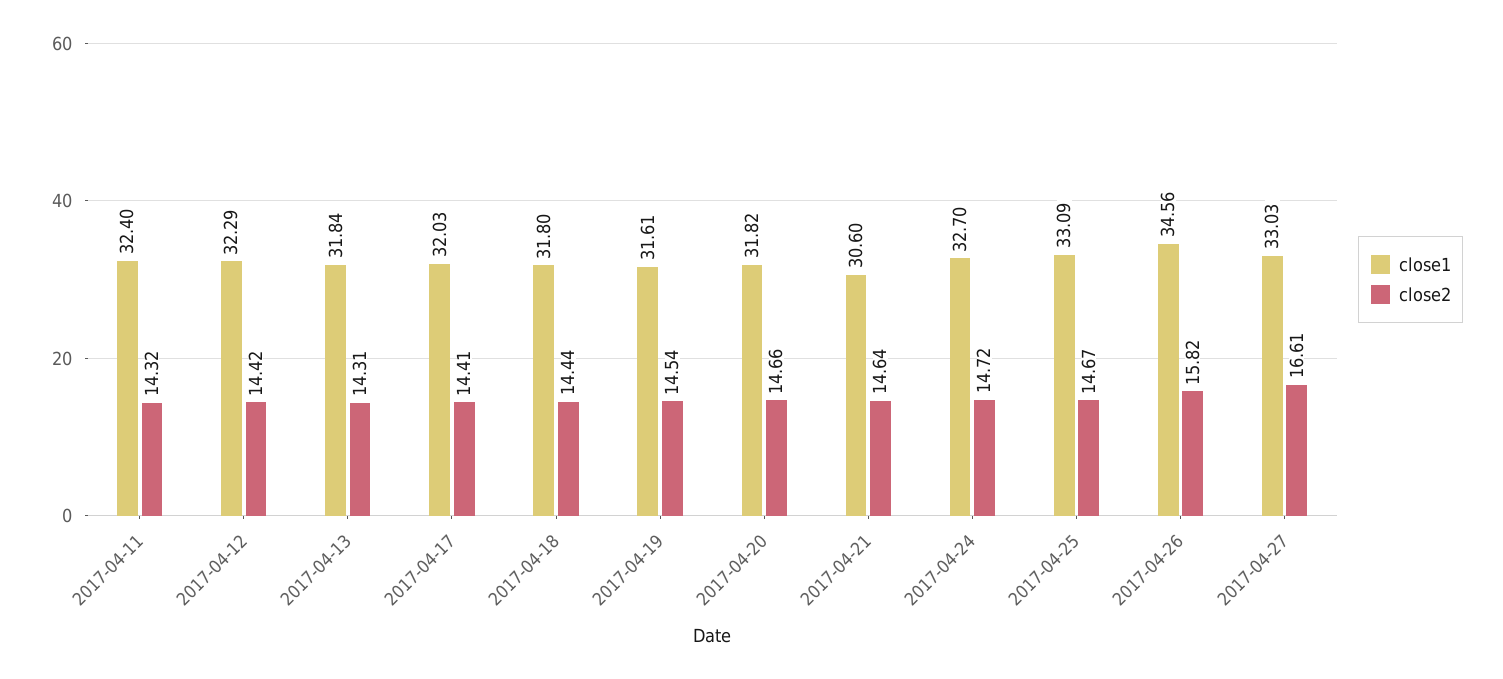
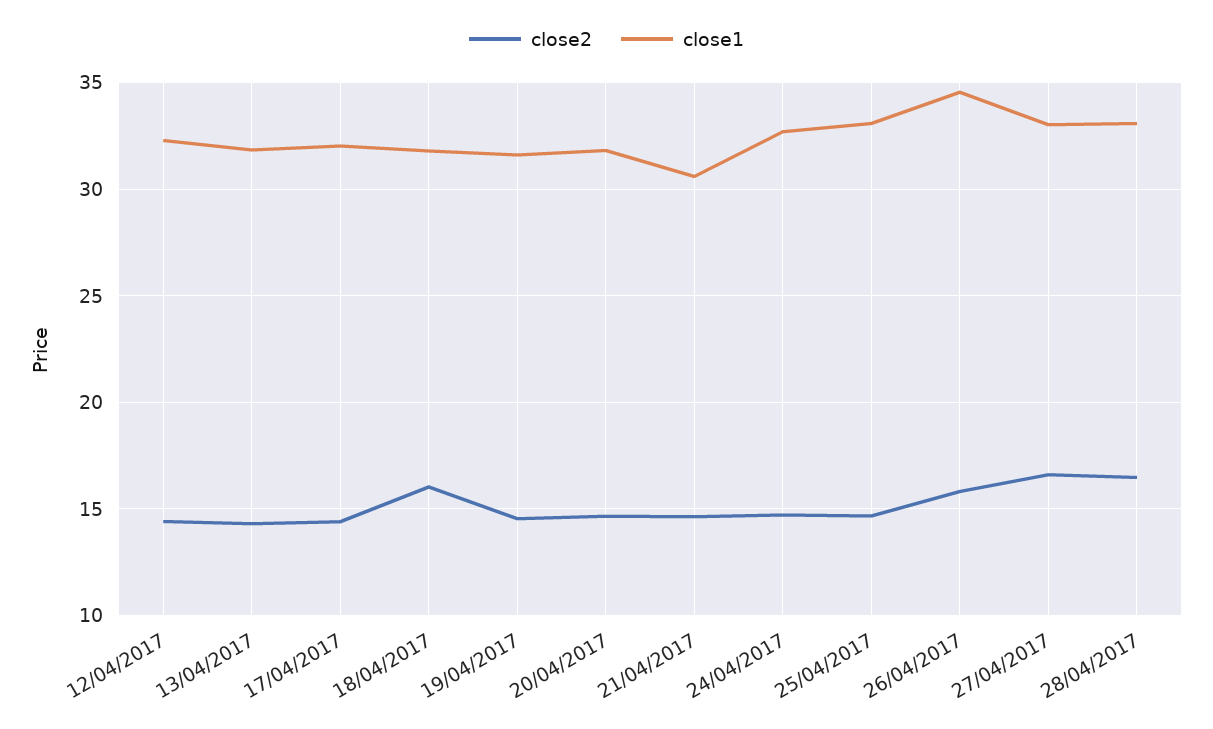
close1, 2017-04-11: 32.4 -> none
close2, 2017-04-11: 14.32 -> none
close2, 2017-04-18: 14.44 -> 16
close2, 28/04/2017: none -> 16.5
close1, 28/04/2017: none -> 33

